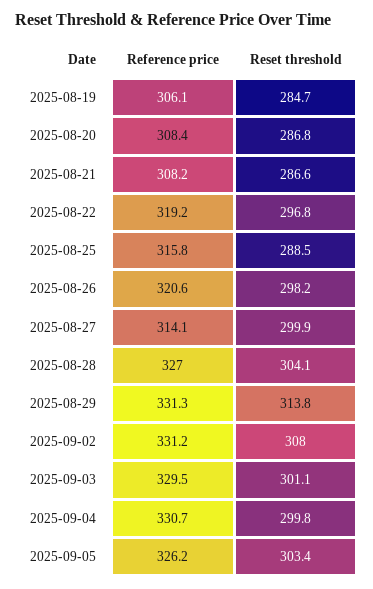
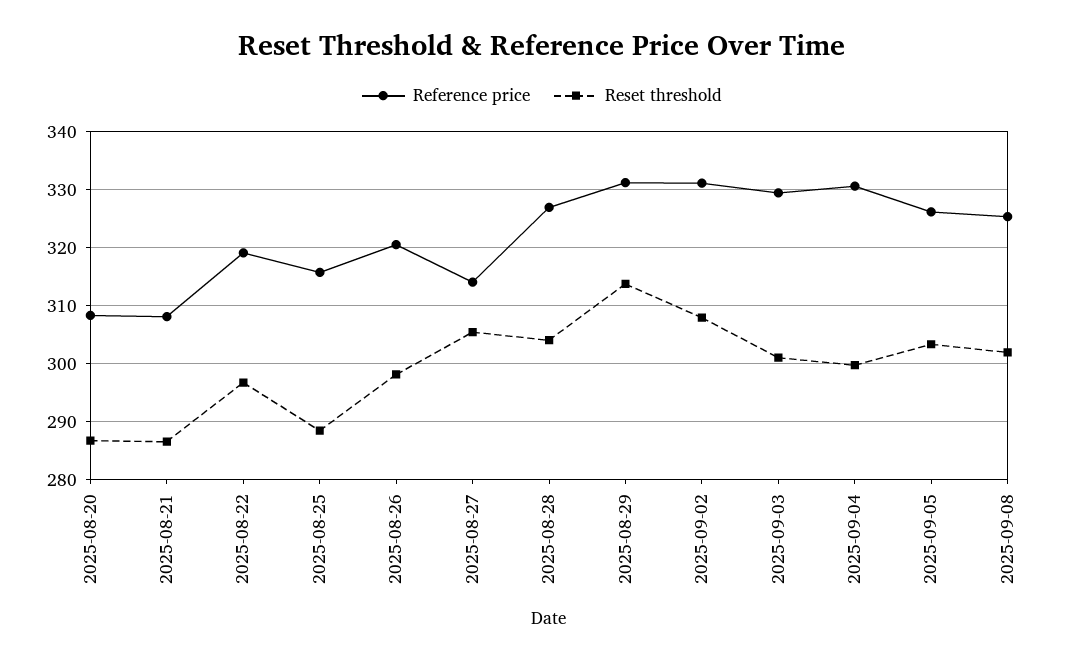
Reference price, 2025-08-19: 306.1 -> none
Reset threshold, 2025-08-19: 284.7 -> none
Reset threshold, 2025-08-27: 299.9 -> 306
Reference price, 2025-09-08: none -> 326
Reset threshold, 2025-09-08: none -> 302

